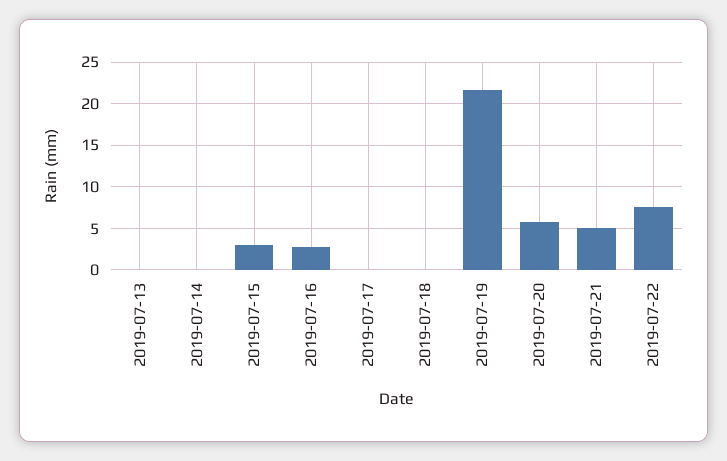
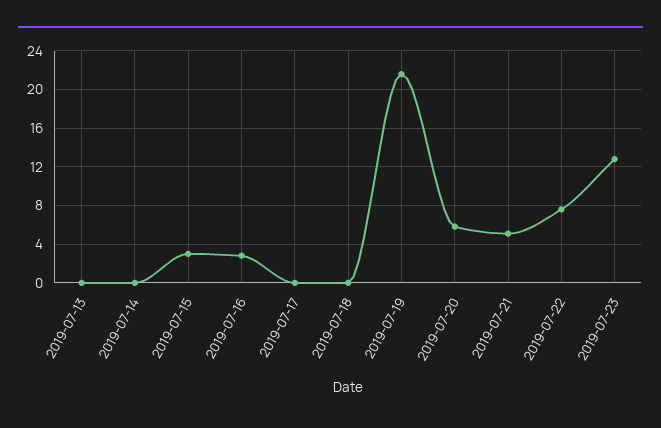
2019-07-23: none -> 13

